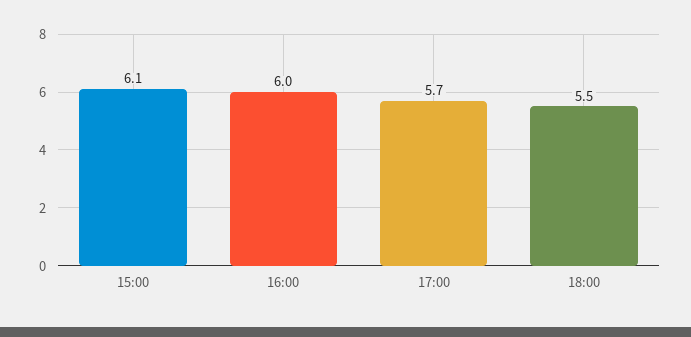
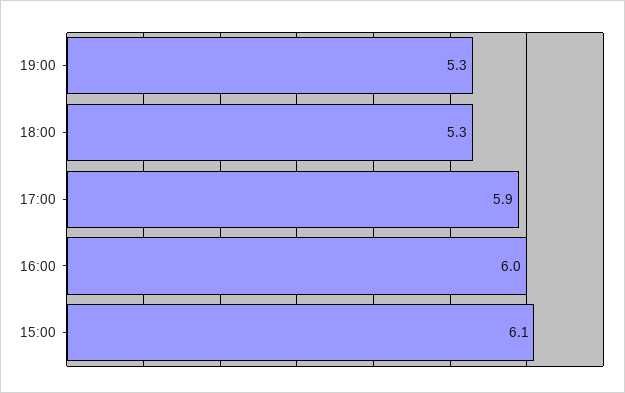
17:00: 5.7 -> 5.9
18:00: 5.5 -> 5.3
19:00: none -> 5.3

